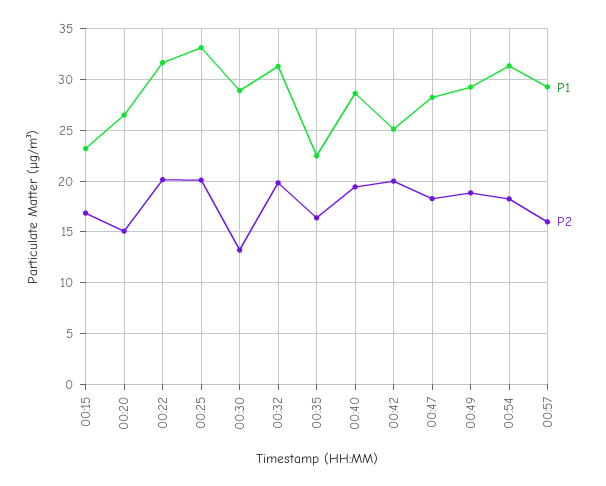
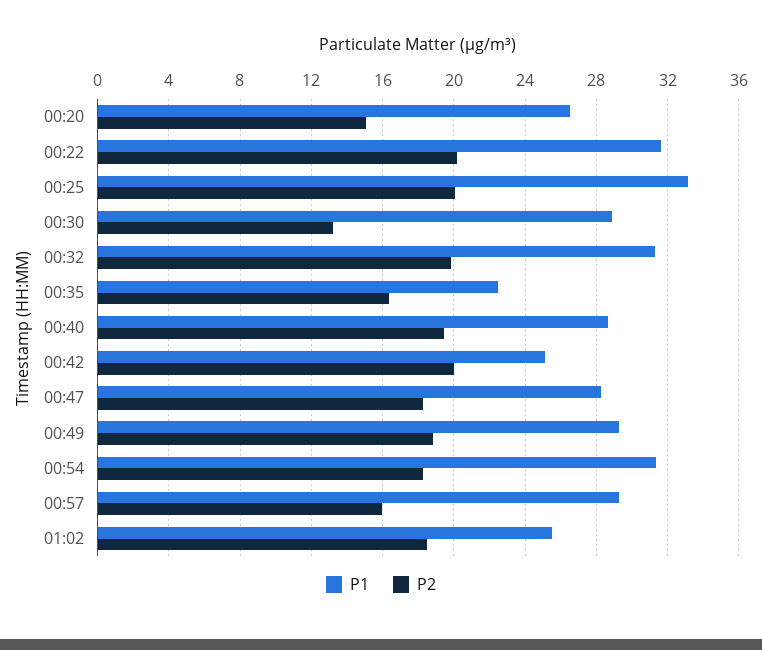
P1, 00:15: 23 -> none
P2, 00:15: 17 -> none
P1, 01:02: none -> 25.5
P2, 01:02: none -> 18.5

